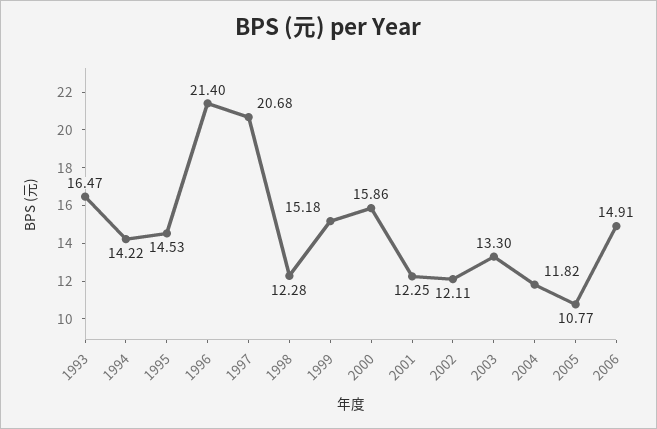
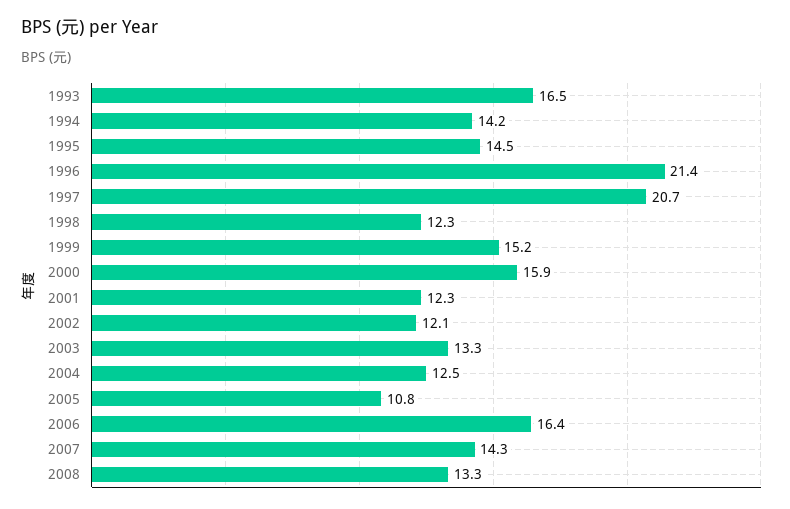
2004: 11.82 -> 12.5
2006: 14.91 -> 16.4
2007: none -> 14.3
2008: none -> 13.3

